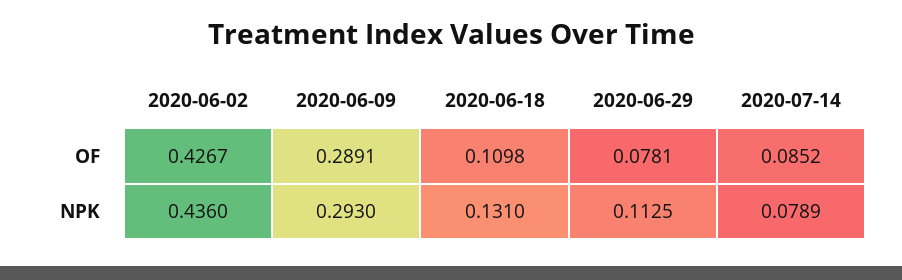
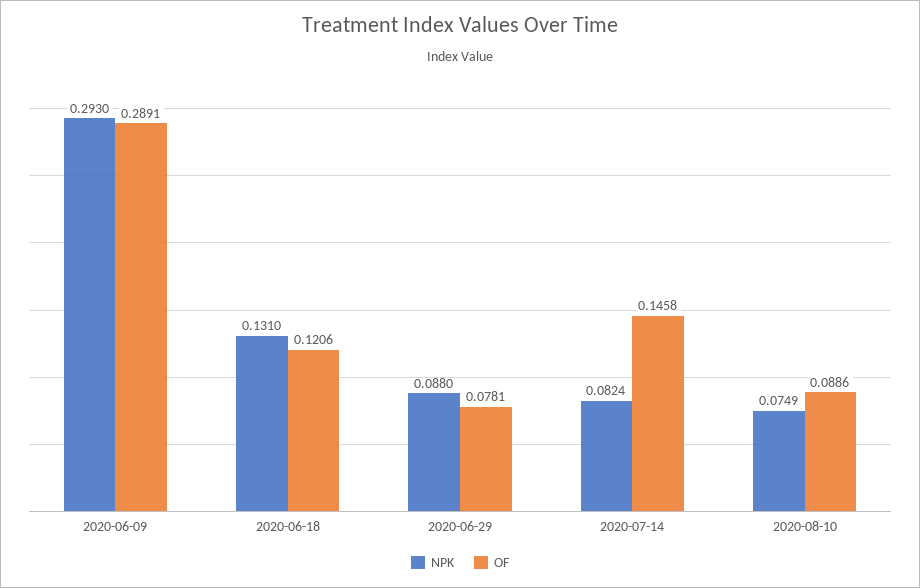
OF, 2020-06-02: 0.4267 -> none
OF, 2020-06-18: 0.1098 -> 0.1206
OF, 2020-07-14: 0.0852 -> 0.1458
NPK, 2020-06-02: 0.436 -> none
NPK, 2020-06-29: 0.1125 -> 0.088
NPK, 2020-07-14: 0.0789 -> 0.0824
NPK, 2020-08-10: none -> 0.0749
OF, 2020-08-10: none -> 0.0886

